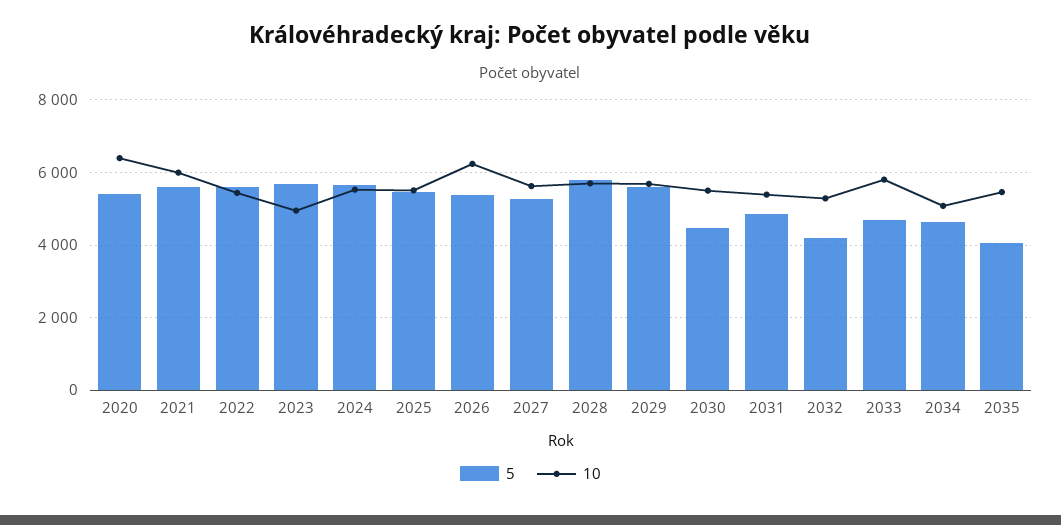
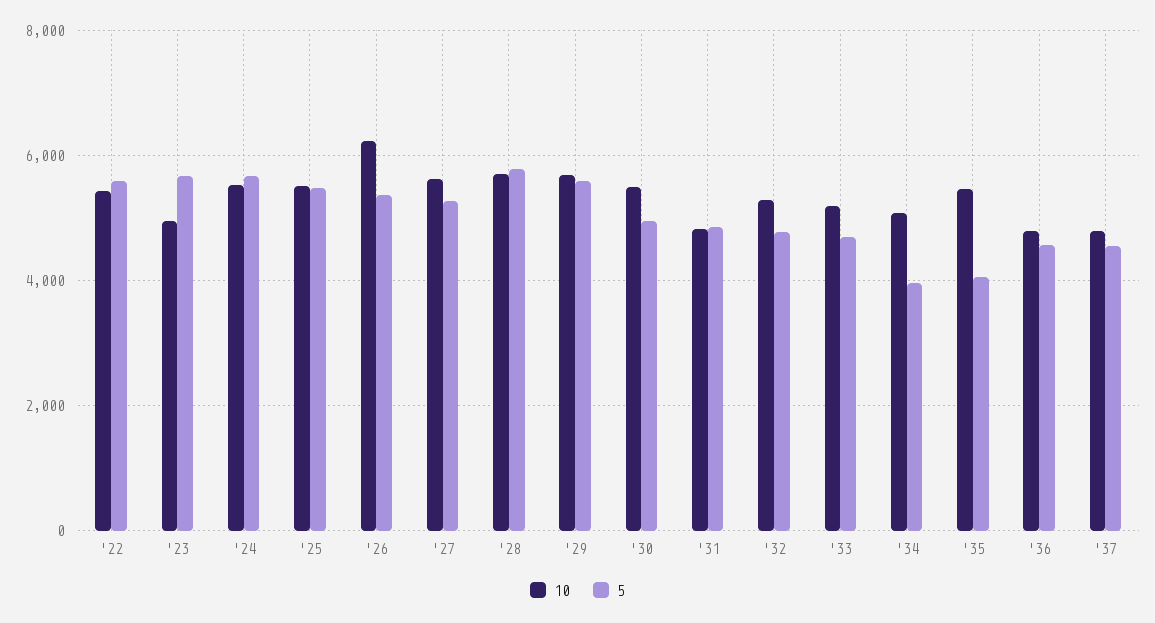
5, 2020: 5400 -> none
10, 2020: 6400 -> none
5, 2021: 5600 -> none
10, 2021: 6000 -> none
5, 2030: 4400 -> 5000
10, 2031: 5400 -> 4800
5, 2032: 4200 -> 4800
10, 2033: 5800 -> 5200
5, 2034: 4600 -> 4000
10, '36: none -> 4800
5, '36: none -> 4600
10, '37: none -> 4800
5, '37: none -> 4600

